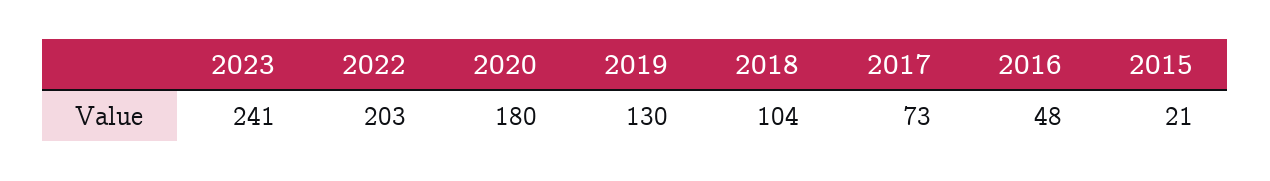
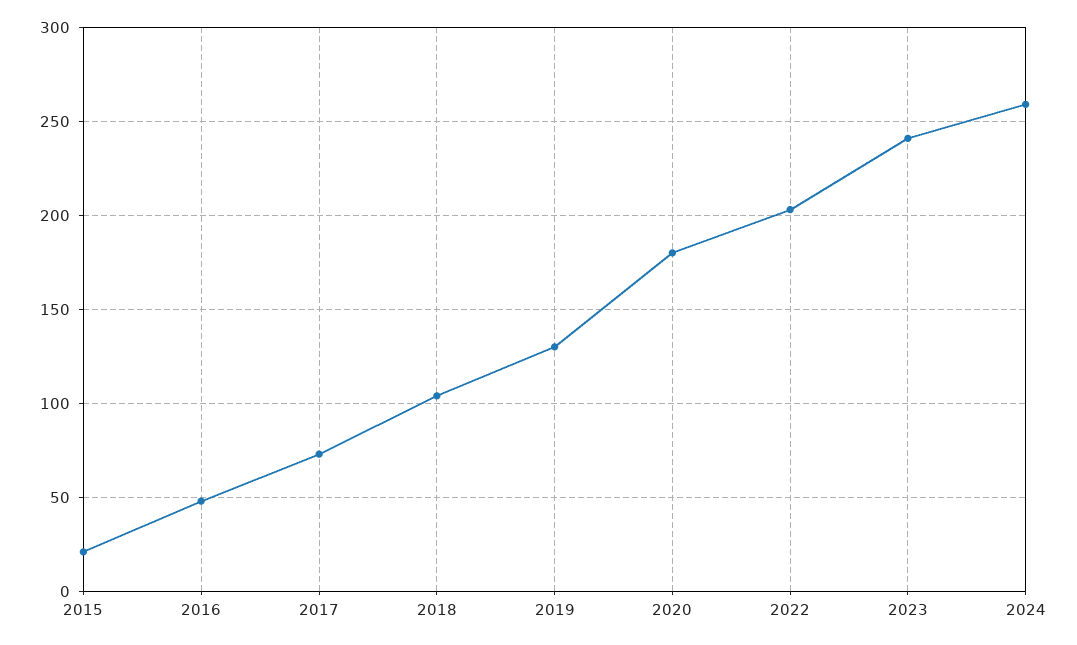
2024: none -> 260

